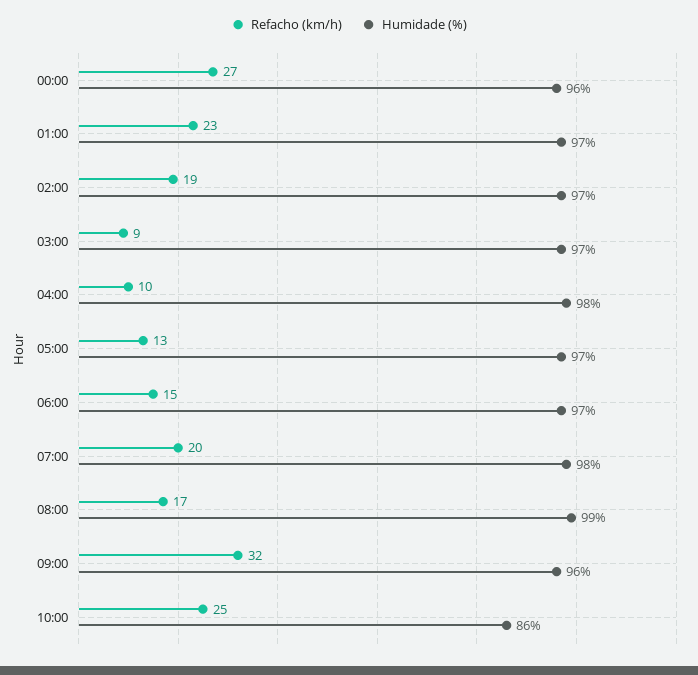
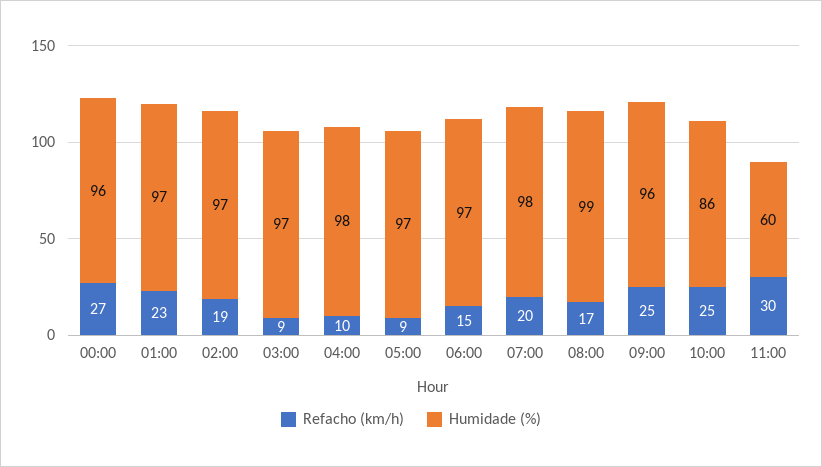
Refacho (km/h), 05:00: 13 -> 9
Refacho (km/h), 09:00: 32 -> 25
Refacho (km/h), 11:00: none -> 30
Humidade (%), 11:00: none -> 60

